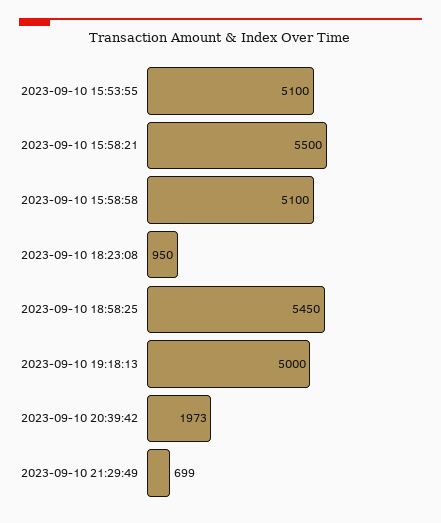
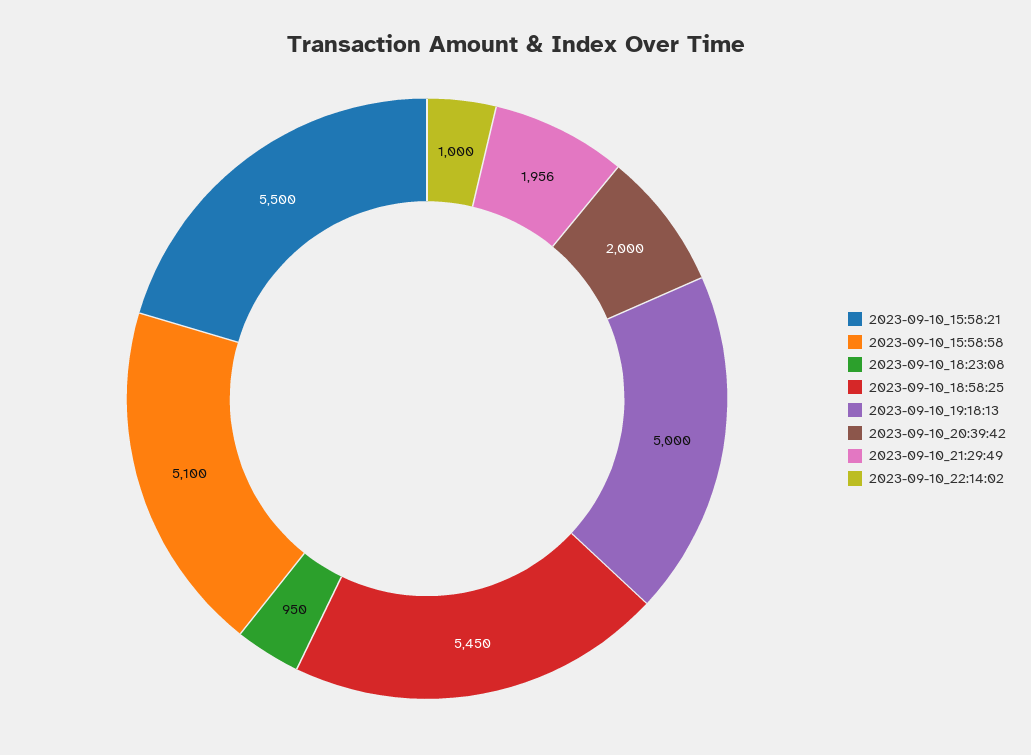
2023-09-10 15:53:55: 5100 -> none
2023-09-10 20:39:42: 1973 -> 2000
2023-09-10 21:29:49: 699 -> 1956
2023-09-10_22:14:02: none -> 1000

